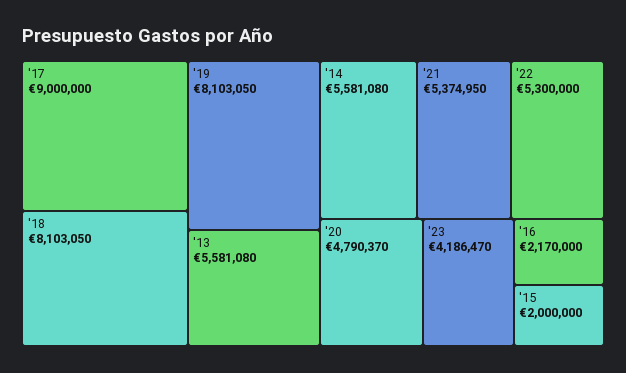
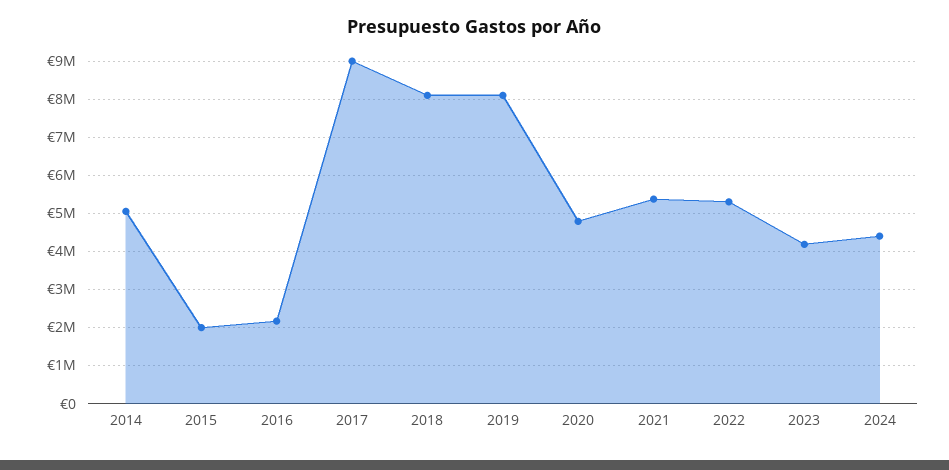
'13: 5581080 -> none
'14: 5581080 -> 5000000
2024: none -> 4400000

